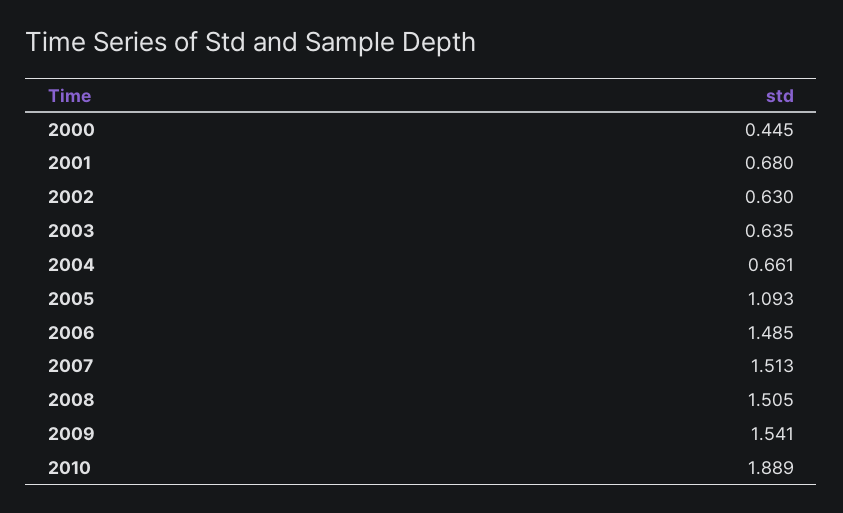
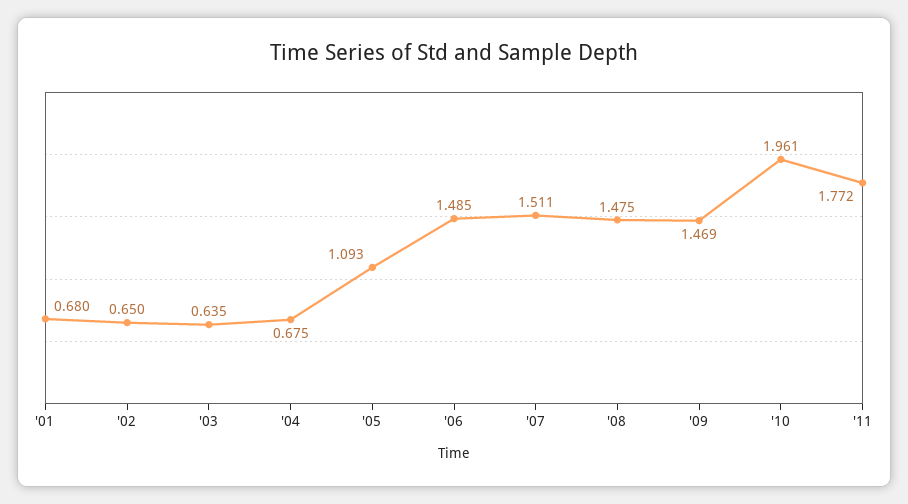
2000: 0.445 -> none
2002: 0.63 -> 0.65
2004: 0.661 -> 0.675
2007: 1.513 -> 1.511
2008: 1.505 -> 1.475
2009: 1.541 -> 1.469
2010: 1.889 -> 1.961
'11: none -> 1.772

